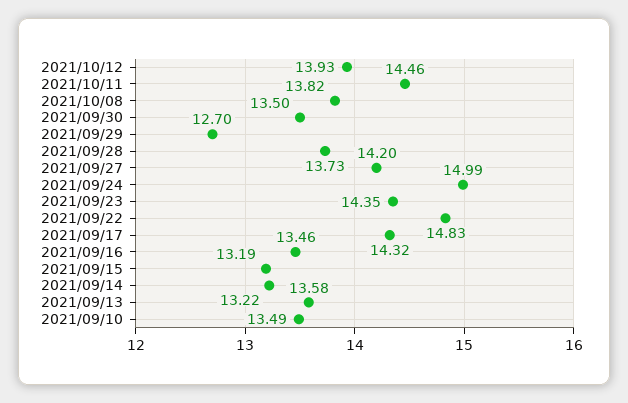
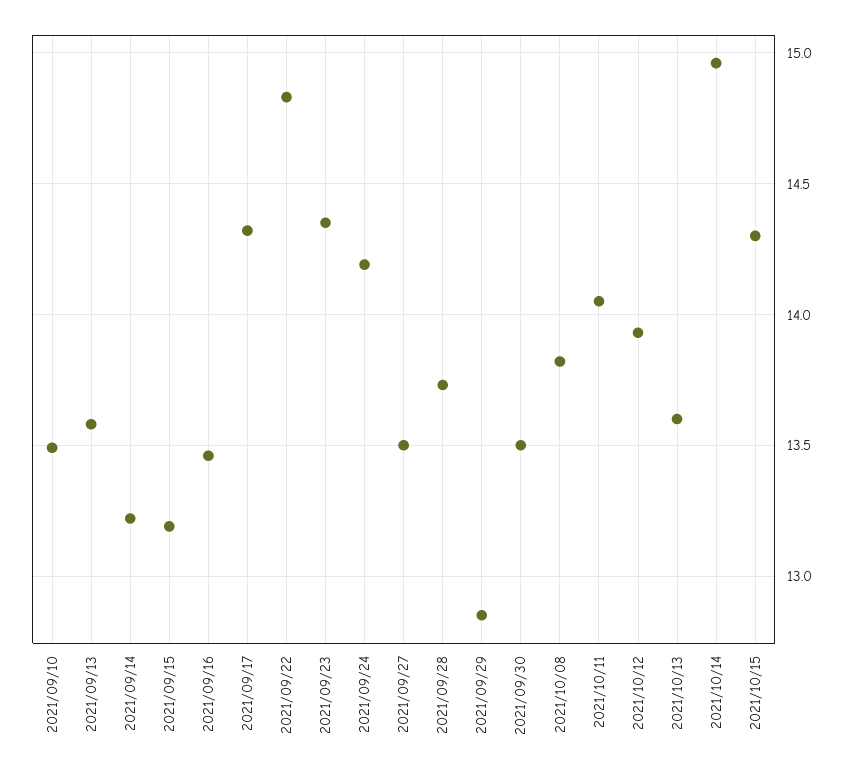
2021/10/11: 14.46 -> 14.05
2021/09/29: 12.7 -> 12.85
2021/09/27: 14.2 -> 13.5
2021/09/24: 14.99 -> 14.2
2021/10/13: none -> 13.6
2021/10/14: none -> 14.95
2021/10/15: none -> 14.3

